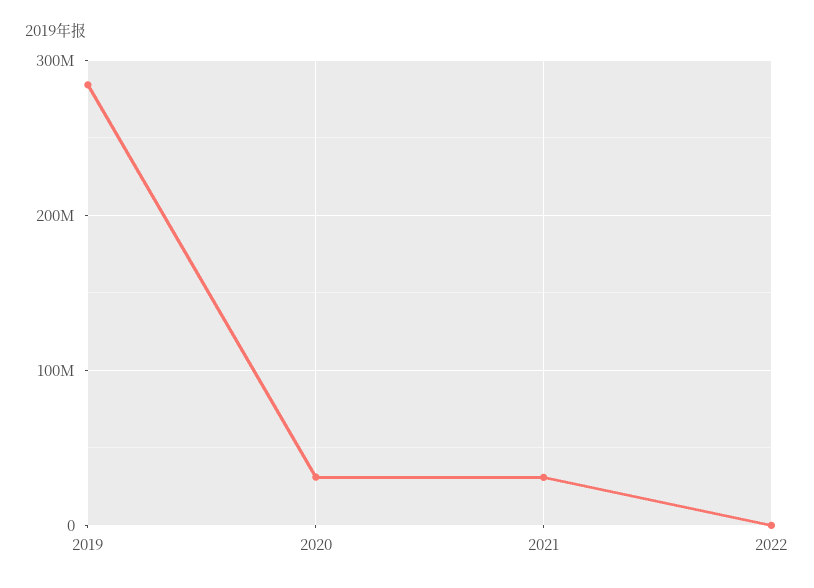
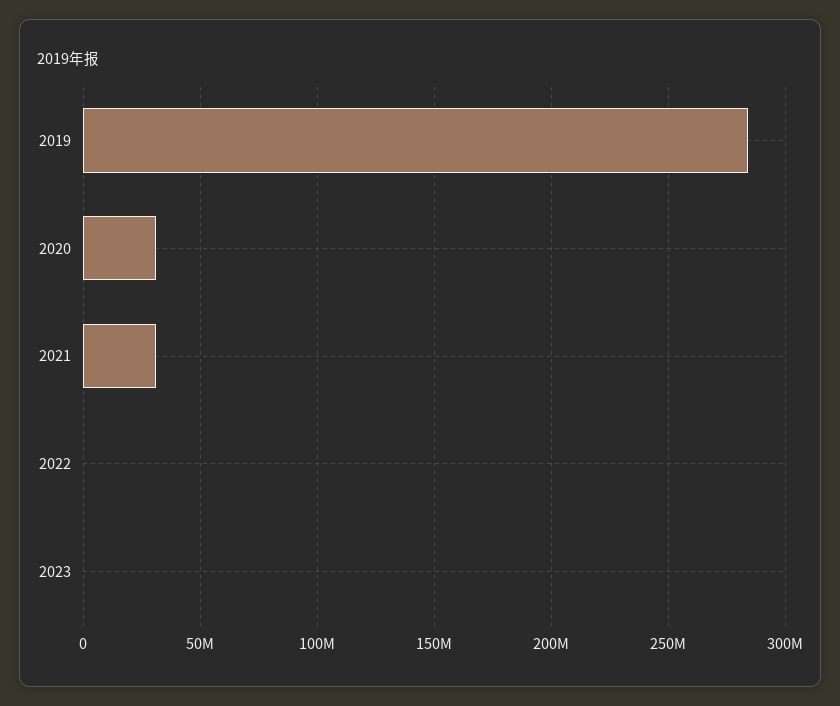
2023: none -> 0

